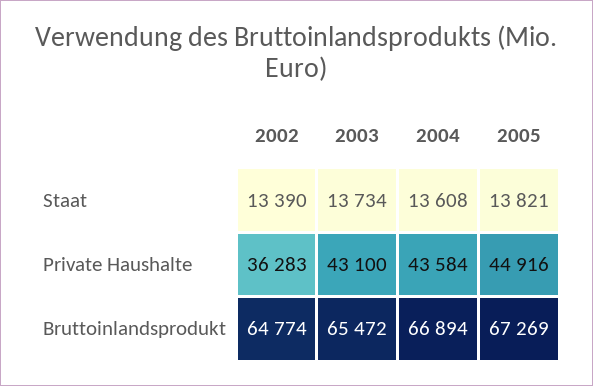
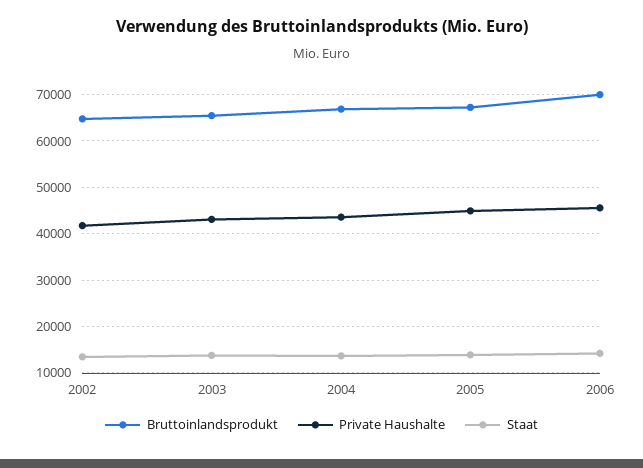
Private Haushalte, 2002: 36283 -> 42000
Bruttoinlandsprodukt, 2006: none -> 70000
Private Haushalte, 2006: none -> 46000
Staat, 2006: none -> 14000

